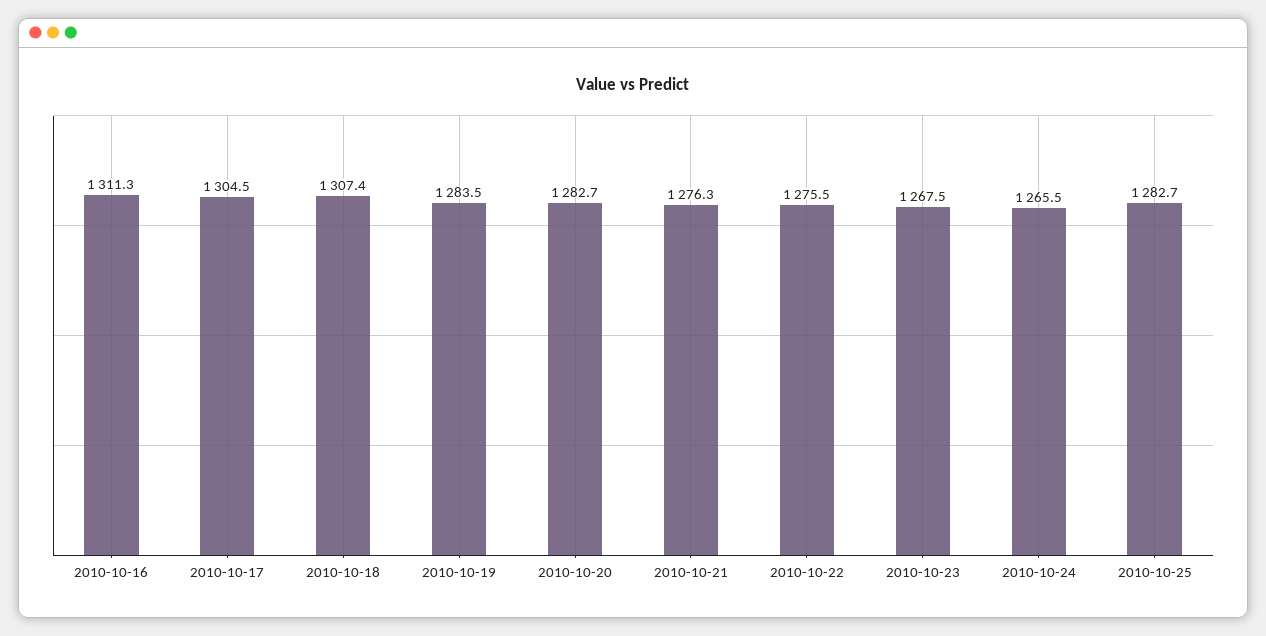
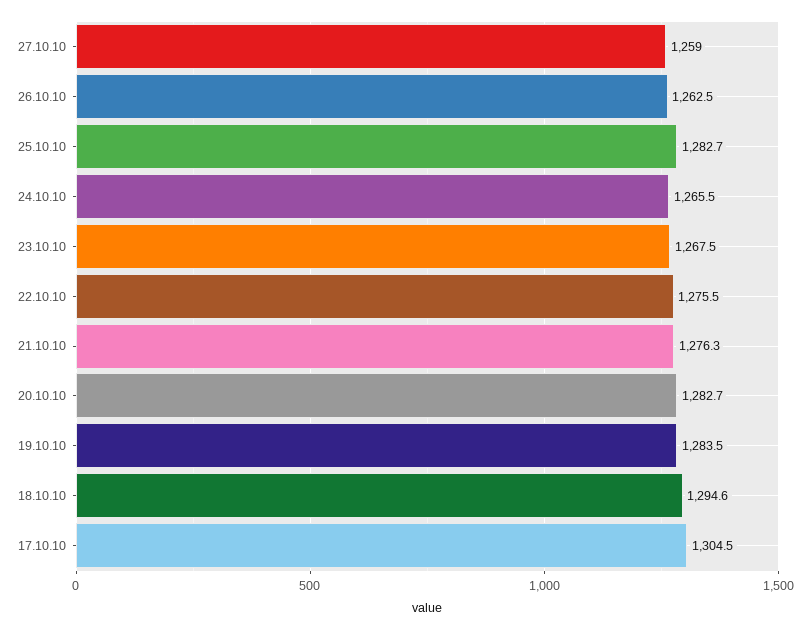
2010-10-16: 1311.3 -> none
2010-10-18: 1307.4 -> 1294.6
27.10.10: none -> 1259
26.10.10: none -> 1262.5

